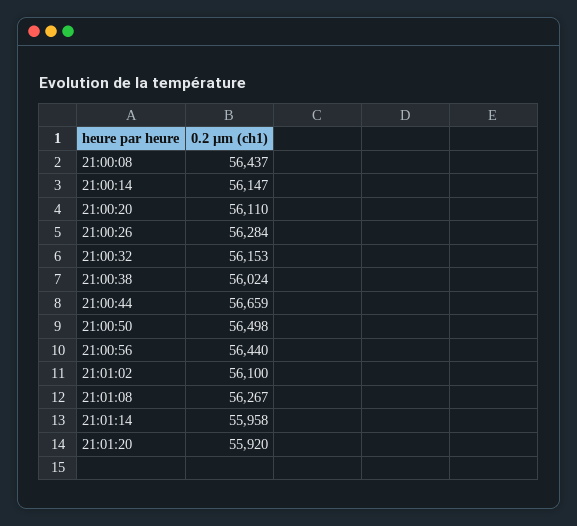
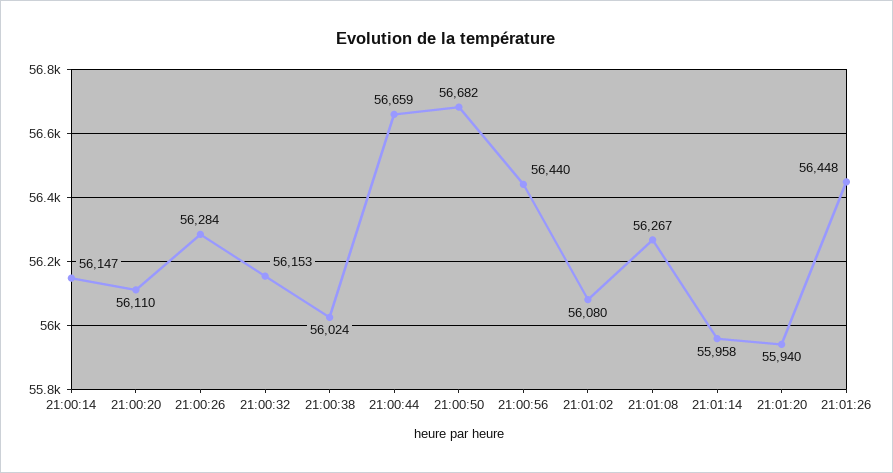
21:00:08: 56437 -> none
21:00:50: 56498 -> 56682
21:01:02: 56100 -> 56080
21:01:20: 55920 -> 55940
21:01:26: none -> 56448

